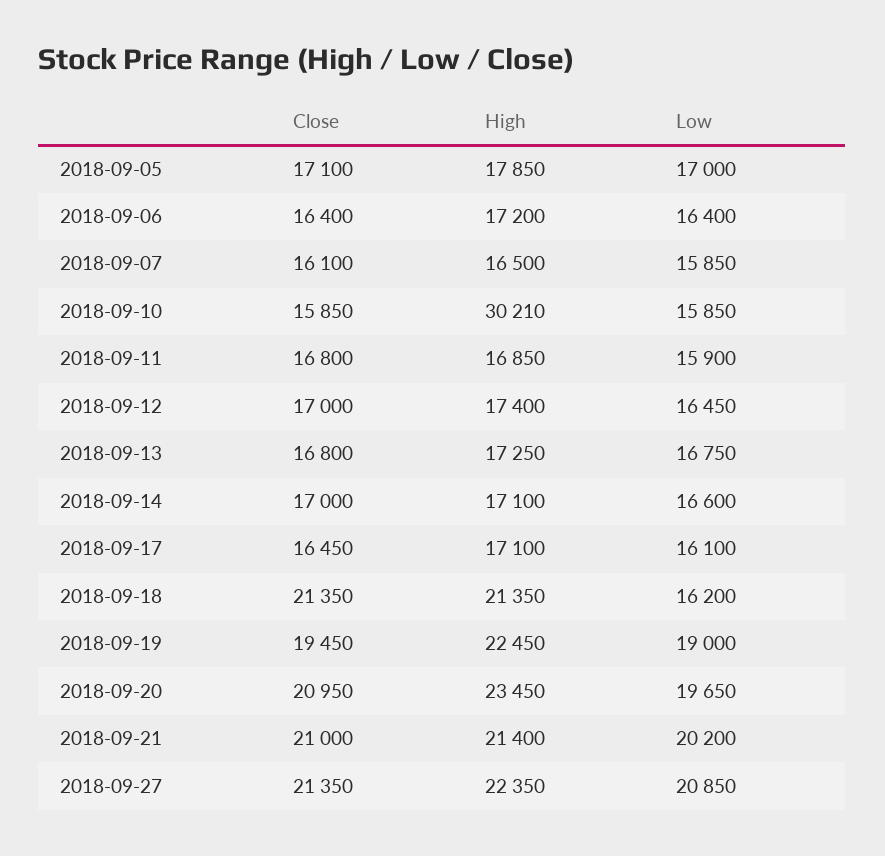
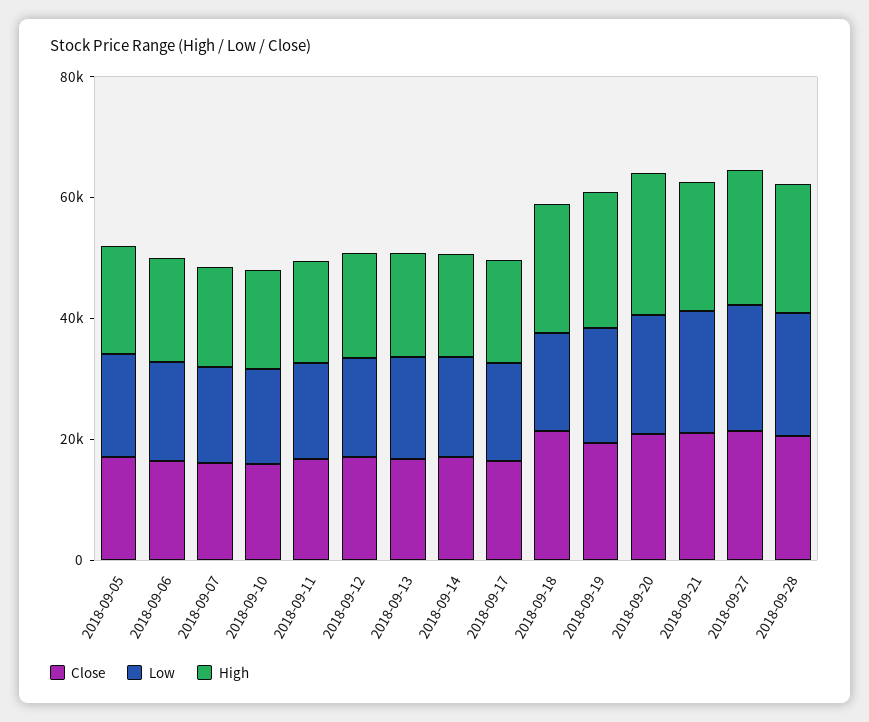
High, 2018-09-10: 30210 -> 15000
Close, 2018-09-28: none -> 20000
Low, 2018-09-28: none -> 20000
High, 2018-09-28: none -> 20000

